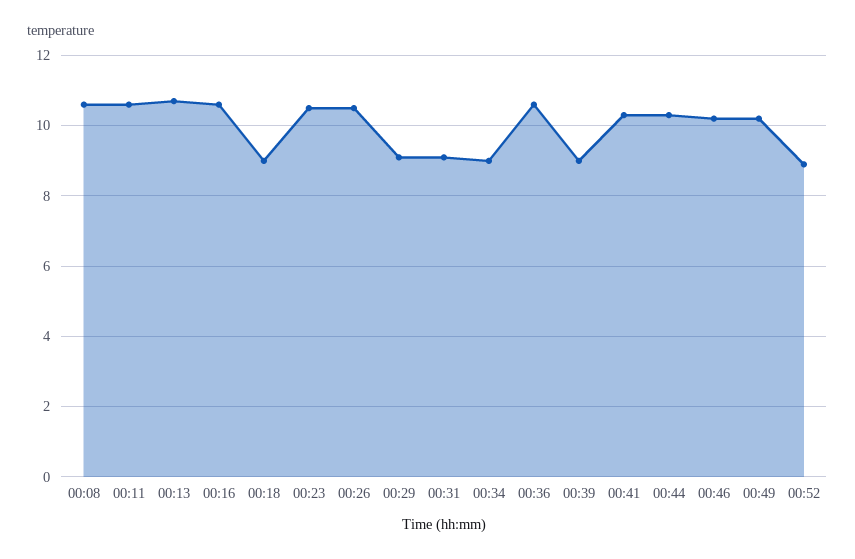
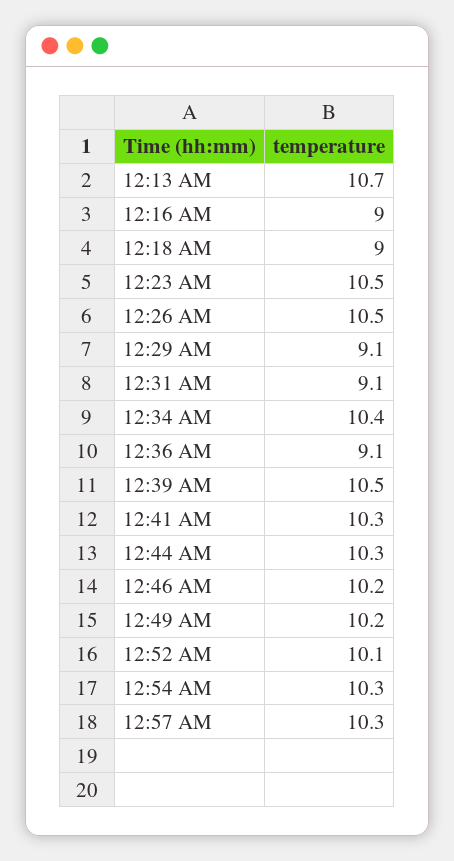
00:08: 10.5 -> none
00:11: 10.5 -> none
00:16: 10.5 -> 9
00:34: 9 -> 10.4
00:36: 10.5 -> 9.1
00:39: 9 -> 10.5
00:52: 9 -> 10.1
12:54 AM: none -> 10.3
12:57 AM: none -> 10.3

